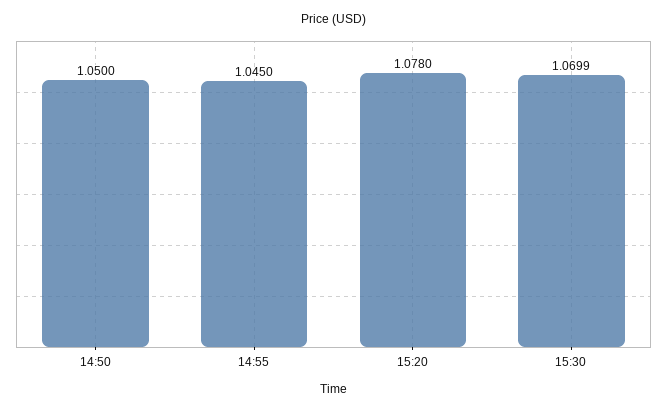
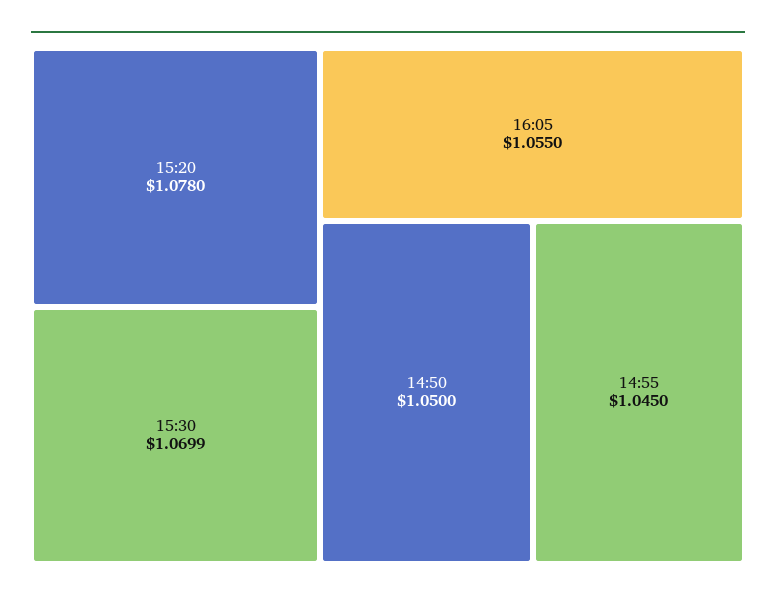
16:05: none -> 1.055

